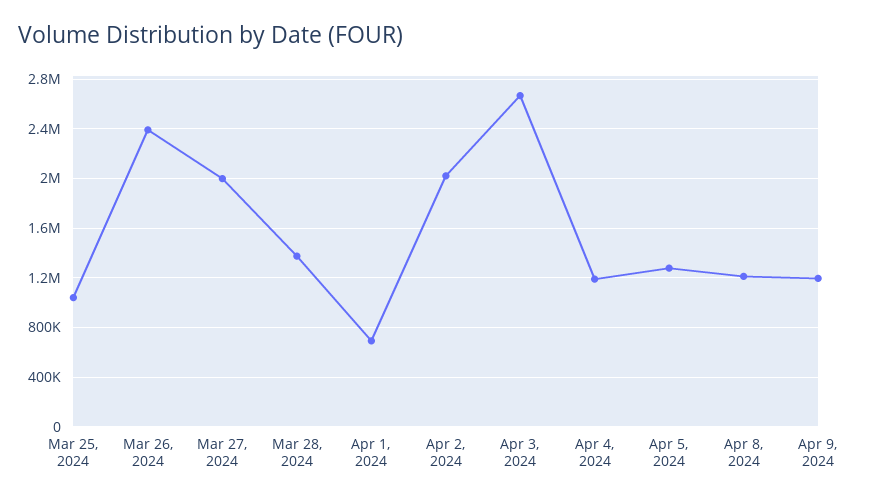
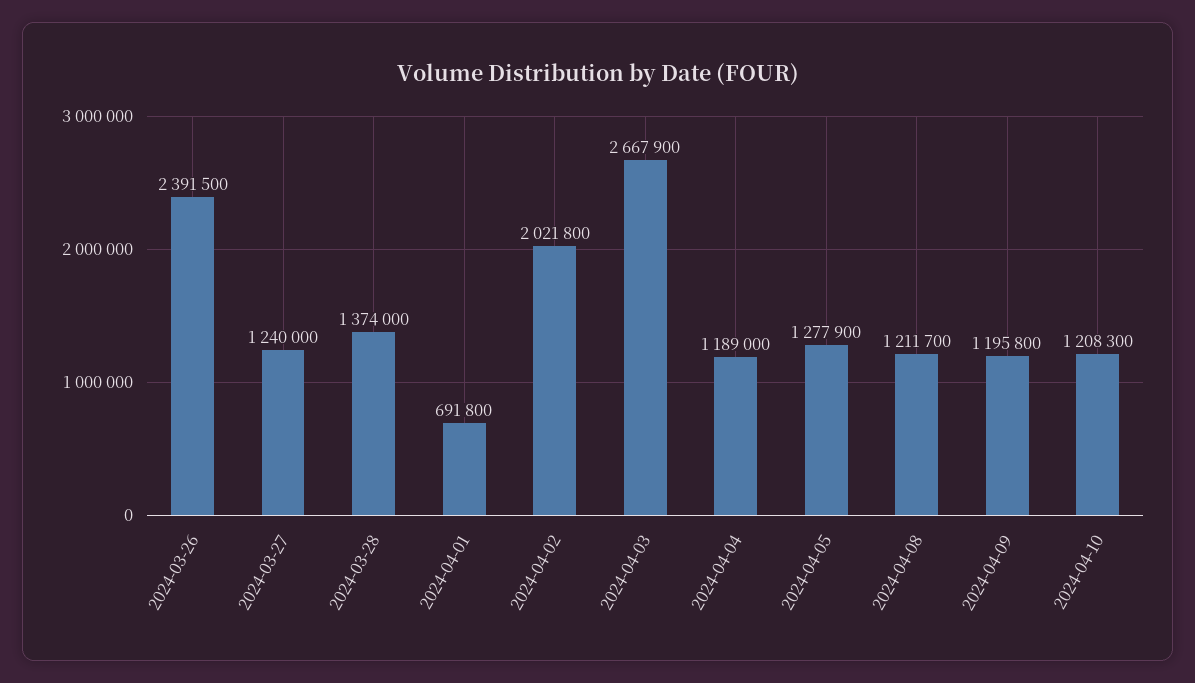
Mar 25, 2024: 1050000 -> none
Mar 27, 2024: 2000000 -> 1240000
2024-04-10: none -> 1208300

